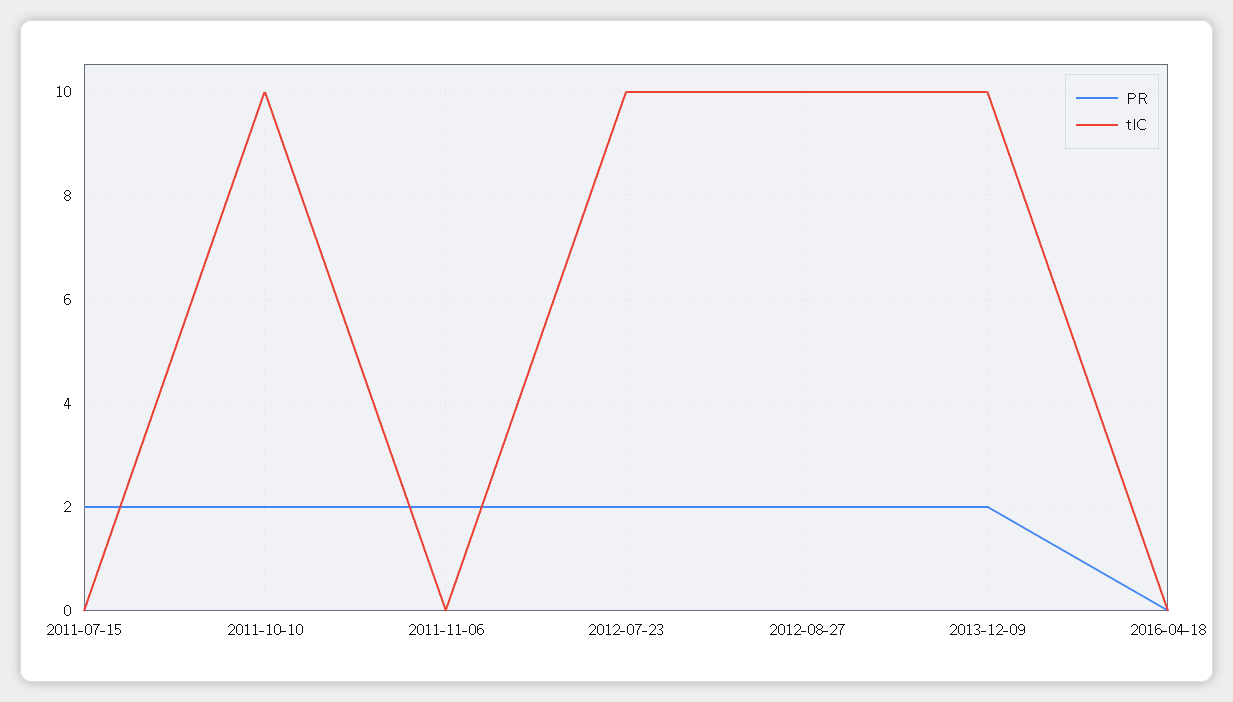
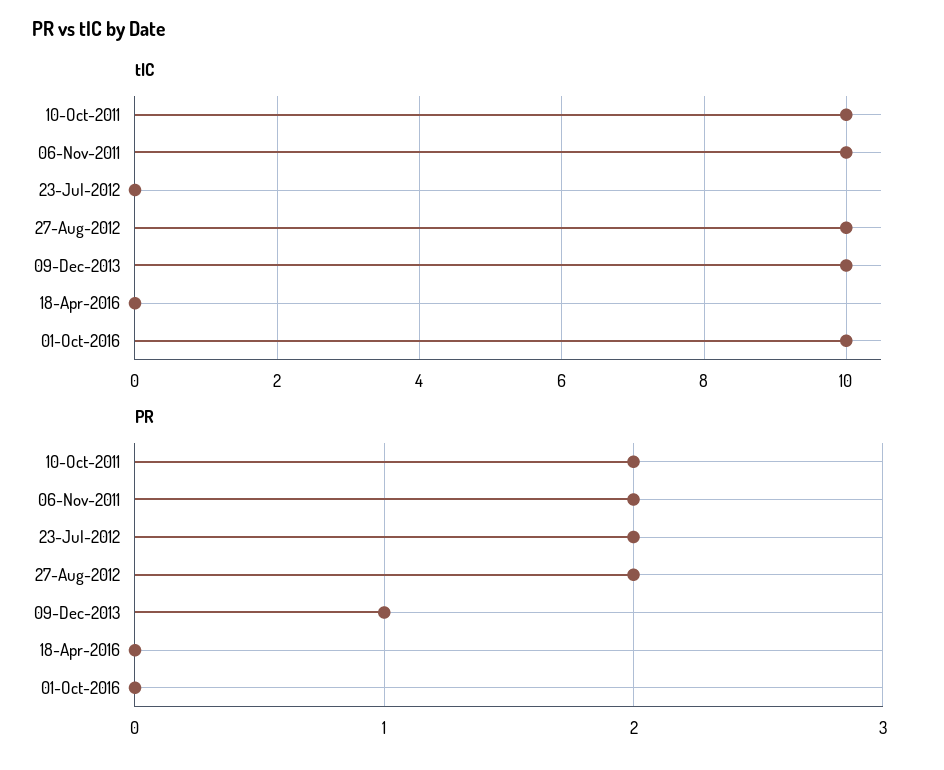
PR, 2011-07-15: 2 -> none
tIC, 2011-07-15: 0 -> none
tIC, 2011-11-06: 0 -> 10
tIC, 2012-07-23: 10 -> 0
PR, 2013-12-09: 2 -> 1
tIC, 01-Oct-2016: none -> 10
PR, 01-Oct-2016: none -> 0

